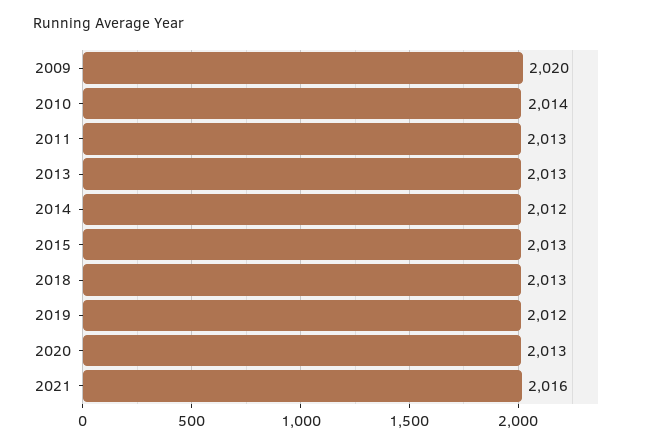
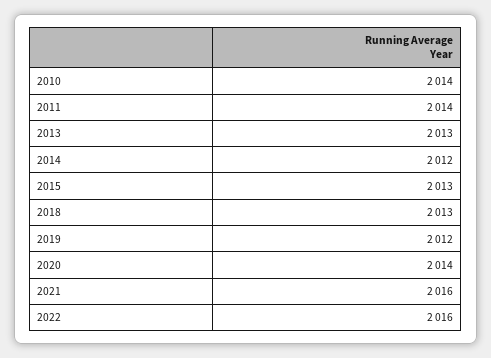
2009: 2020 -> none
2011: 2013 -> 2014
2020: 2013 -> 2014
2022: none -> 2016

